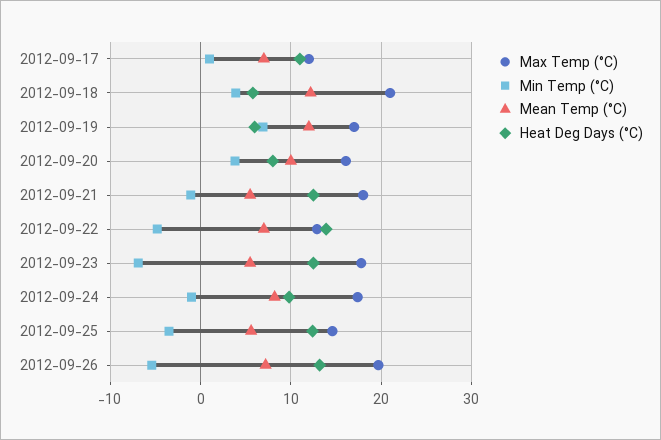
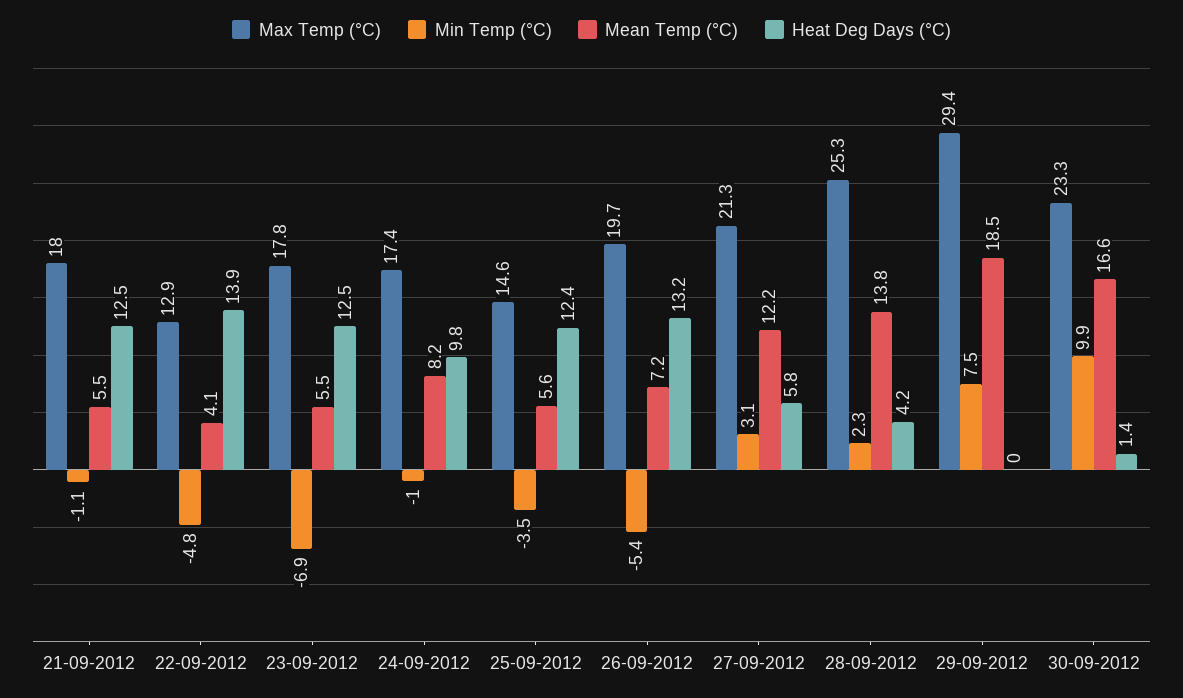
Max Temp (°C), 2012-09-17: 12 -> none
Min Temp (°C), 2012-09-17: 1 -> none
Mean Temp (°C), 2012-09-17: 7 -> none
Heat Deg Days (°C), 2012-09-17: 11 -> none
Max Temp (°C), 2012-09-18: 21 -> none
Min Temp (°C), 2012-09-18: 4 -> none
Mean Temp (°C), 2012-09-18: 12 -> none
Heat Deg Days (°C), 2012-09-18: 6 -> none
Max Temp (°C), 2012-09-19: 17 -> none
Min Temp (°C), 2012-09-19: 7 -> none
Mean Temp (°C), 2012-09-19: 12 -> none
Heat Deg Days (°C), 2012-09-19: 6 -> none
Max Temp (°C), 2012-09-20: 16 -> none
Min Temp (°C), 2012-09-20: 4 -> none
Mean Temp (°C), 2012-09-20: 10 -> none
Heat Deg Days (°C), 2012-09-20: 8 -> none
Mean Temp (°C), 2012-09-22: 7 -> 4.1
Max Temp (°C), 27-09-2012: none -> 21.3
Min Temp (°C), 27-09-2012: none -> 3.1
Mean Temp (°C), 27-09-2012: none -> 12.2
Heat Deg Days (°C), 27-09-2012: none -> 5.8
Max Temp (°C), 28-09-2012: none -> 25.3
Min Temp (°C), 28-09-2012: none -> 2.3
Mean Temp (°C), 28-09-2012: none -> 13.8
Heat Deg Days (°C), 28-09-2012: none -> 4.2
Max Temp (°C), 29-09-2012: none -> 29.4
Min Temp (°C), 29-09-2012: none -> 7.5
Mean Temp (°C), 29-09-2012: none -> 18.5
Heat Deg Days (°C), 29-09-2012: none -> 0
Max Temp (°C), 30-09-2012: none -> 23.3
Min Temp (°C), 30-09-2012: none -> 9.9
Mean Temp (°C), 30-09-2012: none -> 16.6
Heat Deg Days (°C), 30-09-2012: none -> 1.4

